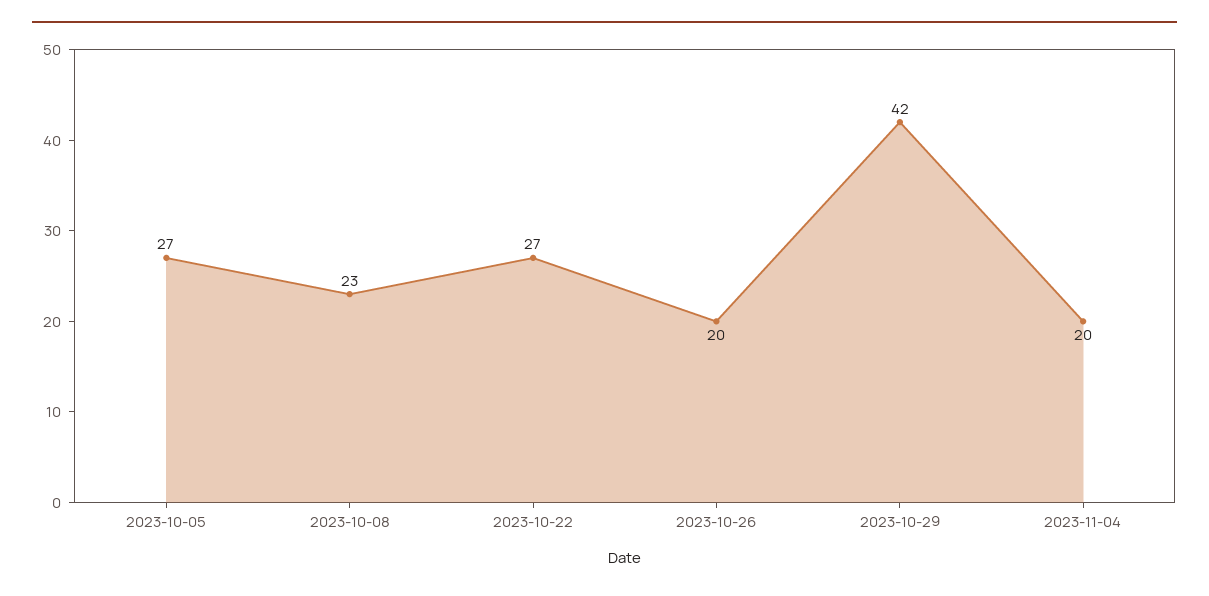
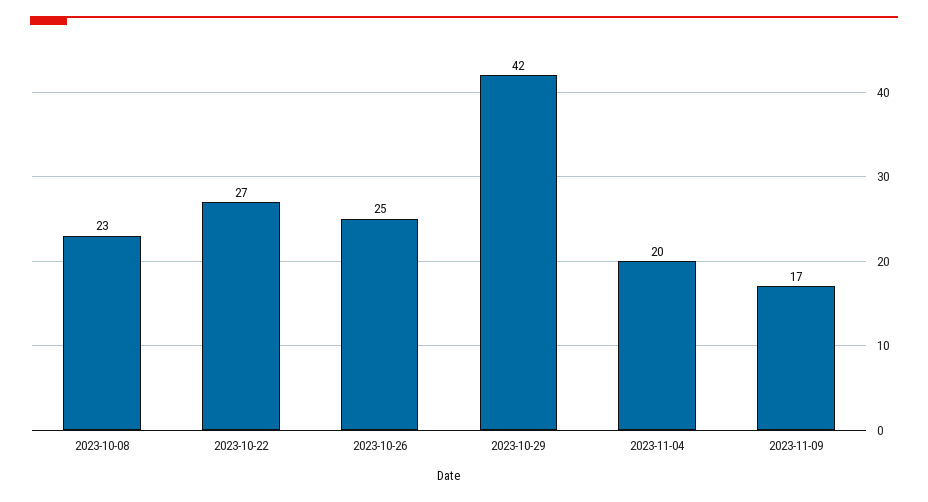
2023-10-05: 27 -> none
2023-10-26: 20 -> 25
2023-11-09: none -> 17

